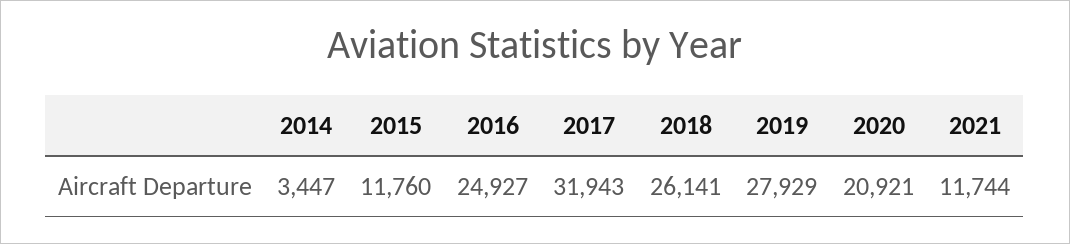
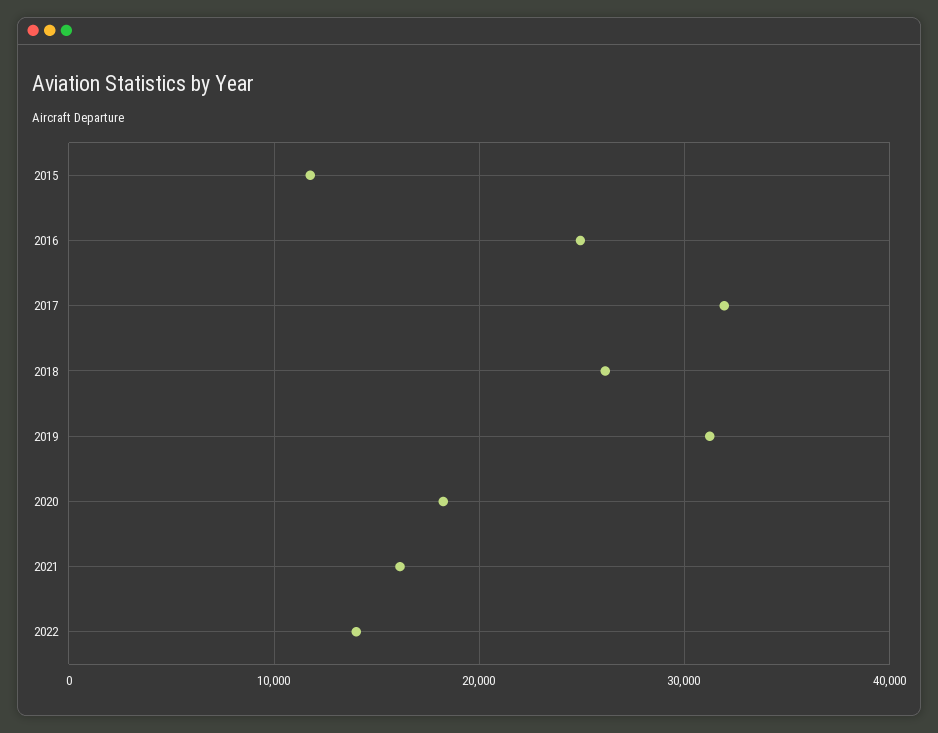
2014: 3447 -> none
2019: 27929 -> 31000
2020: 20921 -> 18000
2021: 11744 -> 16000
2022: none -> 14000

